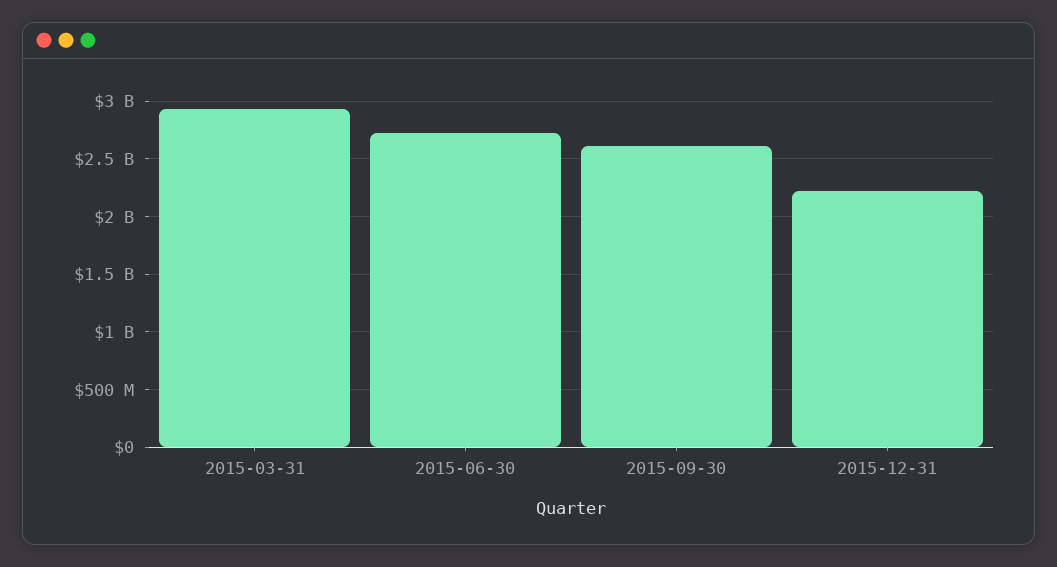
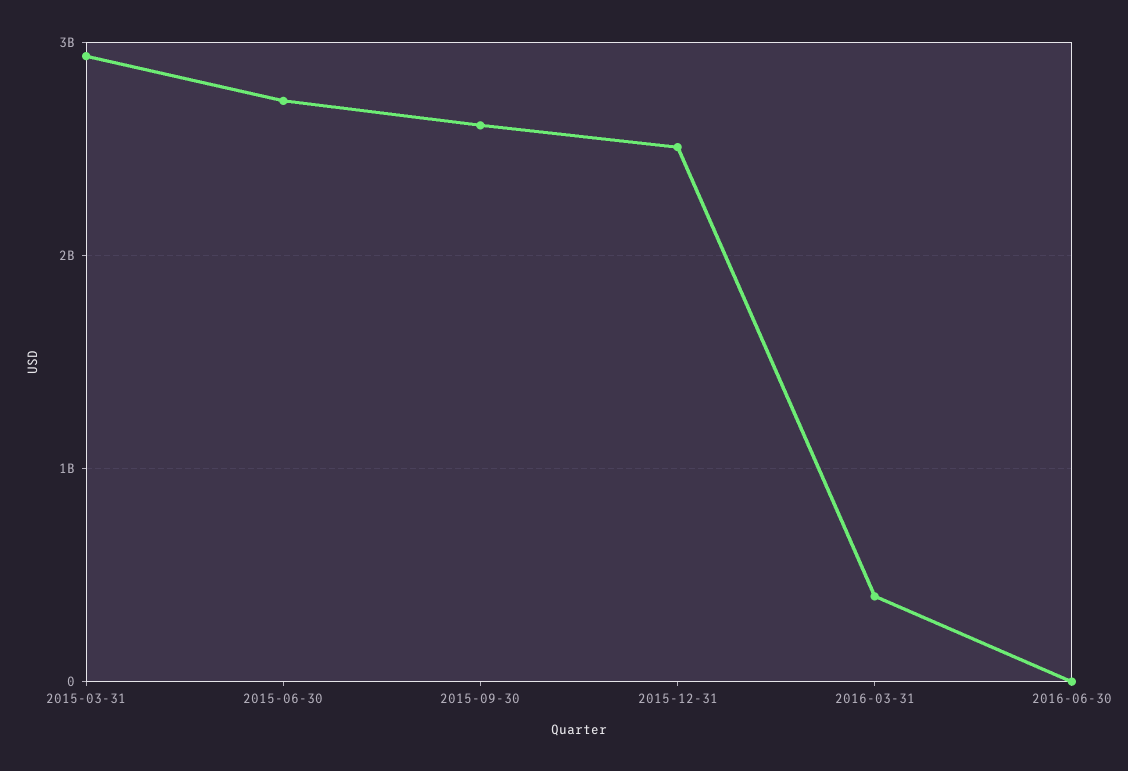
2015-12-31: 2200000000 -> 2500000000
2016-03-31: none -> 400000000
2016-06-30: none -> 0

